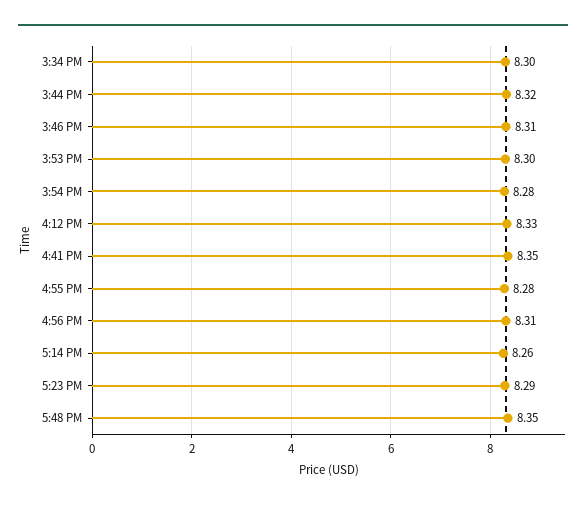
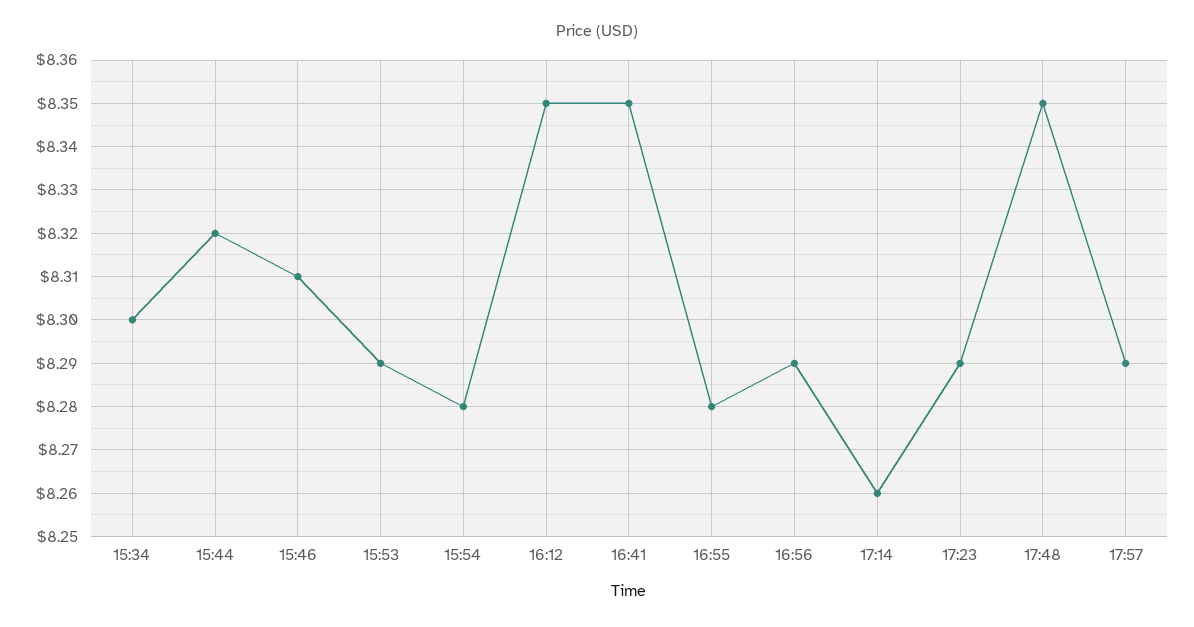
3:53 PM: 8.3 -> 8.29
4:12 PM: 8.33 -> 8.35
4:56 PM: 8.31 -> 8.29
17:57: none -> 8.29

